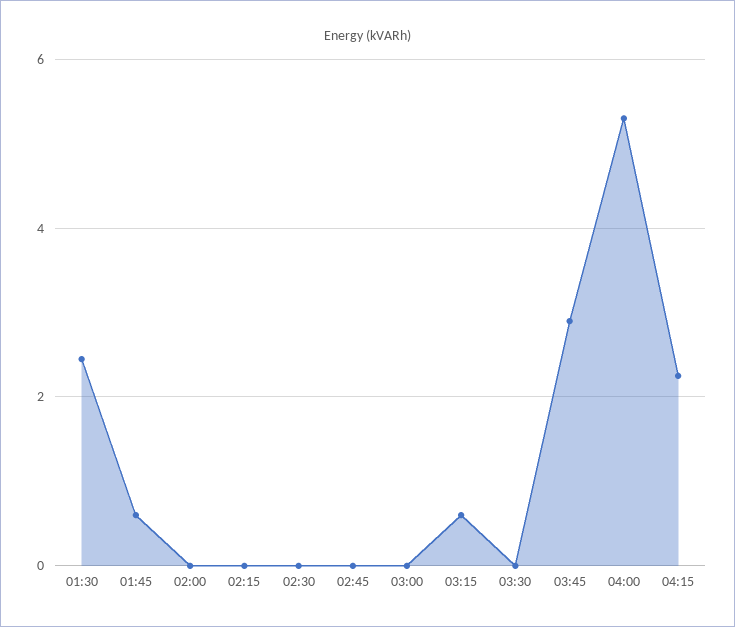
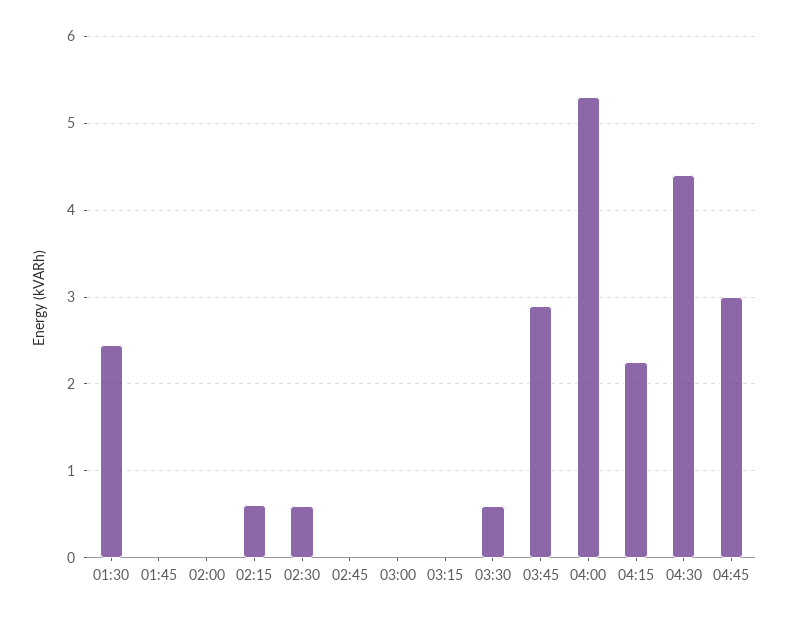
01:45: 0.6 -> 0
02:15: 0 -> 0.6
02:30: 0 -> 0.6
03:15: 0.6 -> 0
03:30: 0 -> 0.6
04:30: none -> 4.4
04:45: none -> 3

